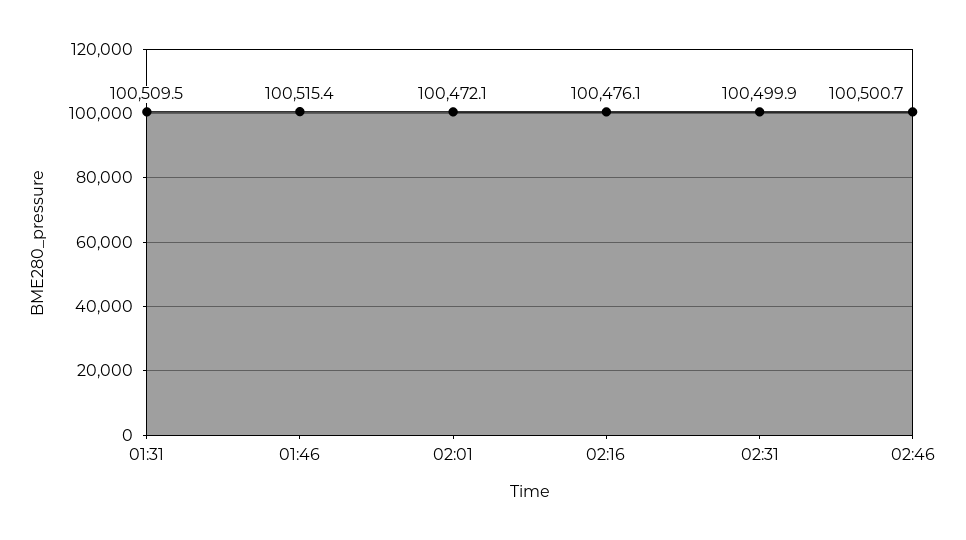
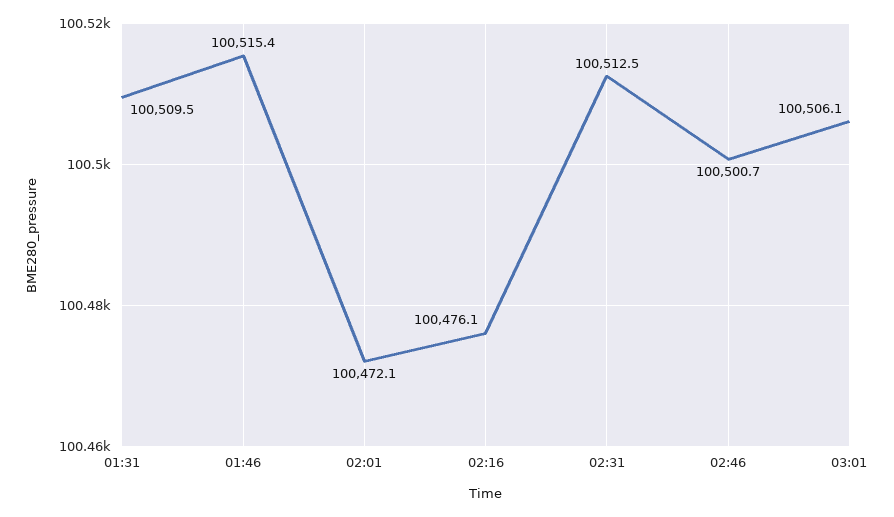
02:31: 100499.9 -> 100512.5
03:01: none -> 100506.1

